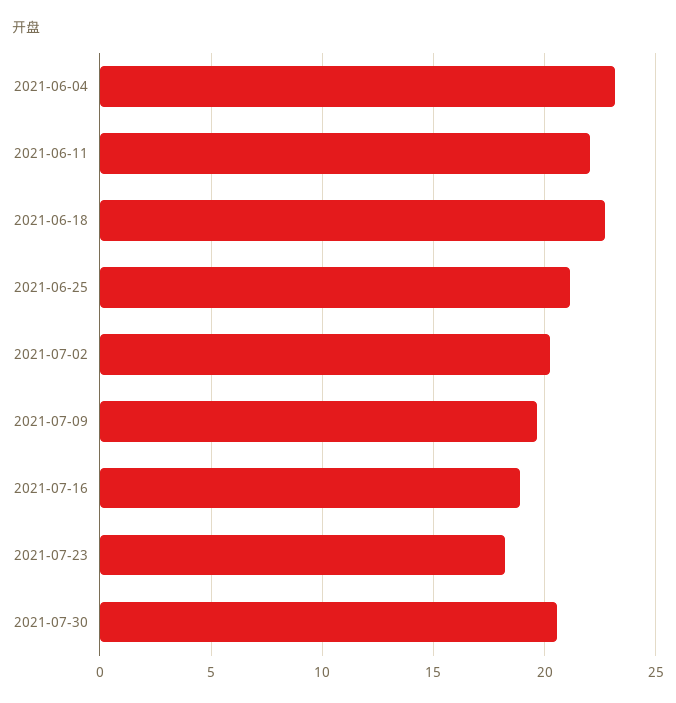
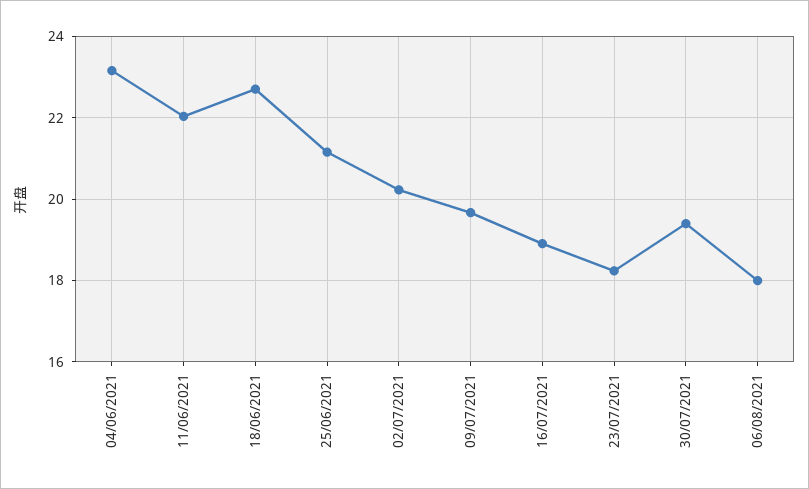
2021-07-30: 20.5 -> 19.4
06/08/2021: none -> 18

